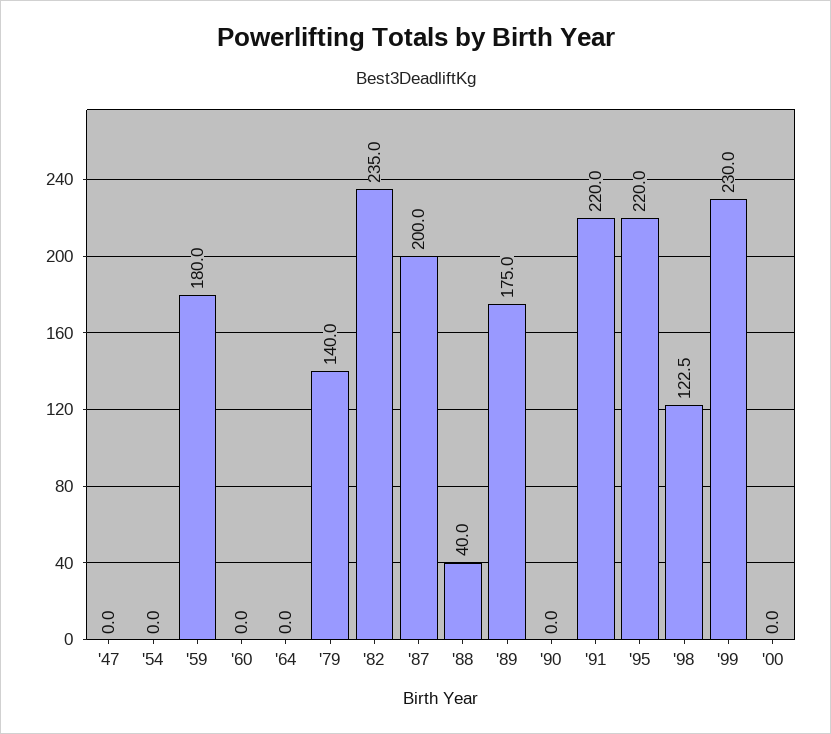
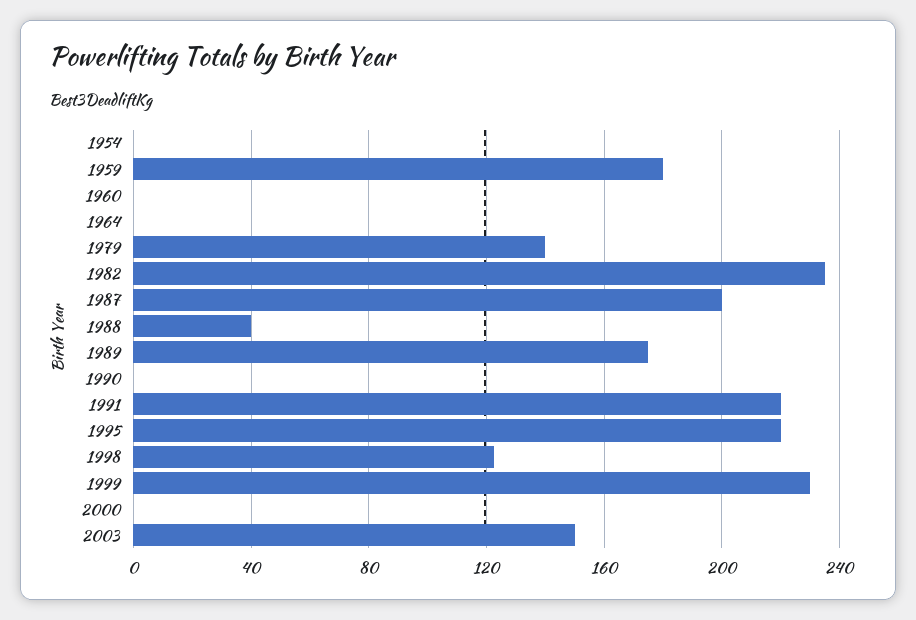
'47: 0 -> none
2003: none -> 150

